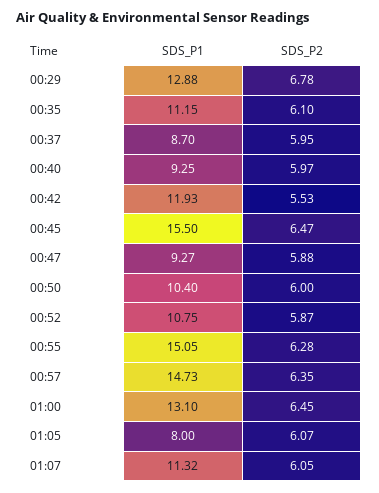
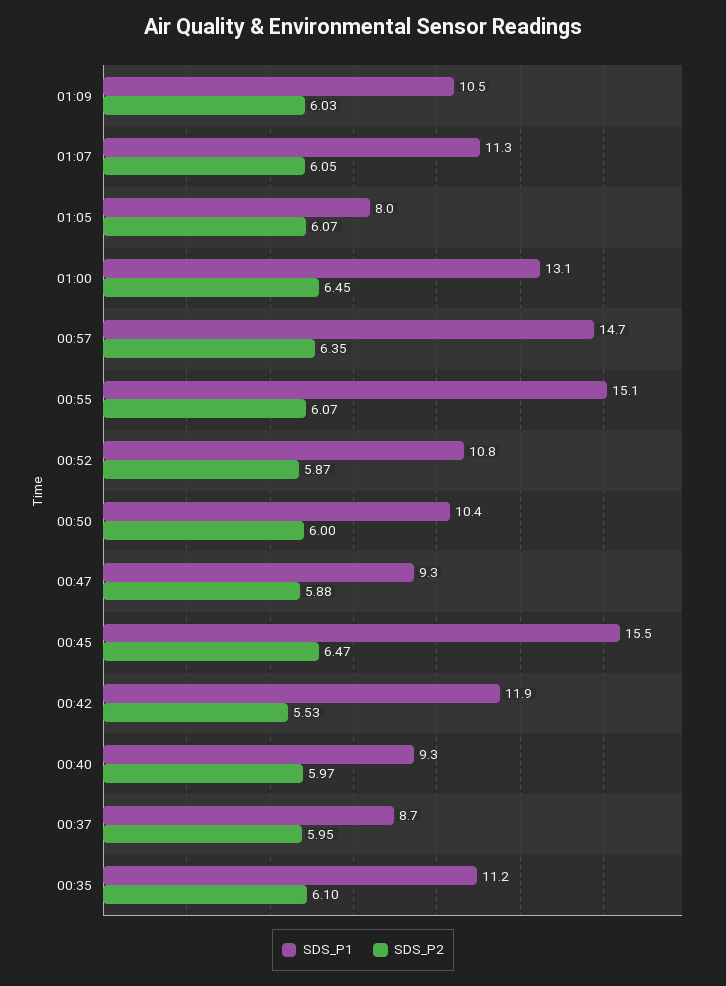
SDS_P1, 00:29: 12.88 -> none
SDS_P2, 00:29: 6.78 -> none
SDS_P2, 00:55: 6.28 -> 6.07
SDS_P1, 01:09: none -> 10.5
SDS_P2, 01:09: none -> 6.03

